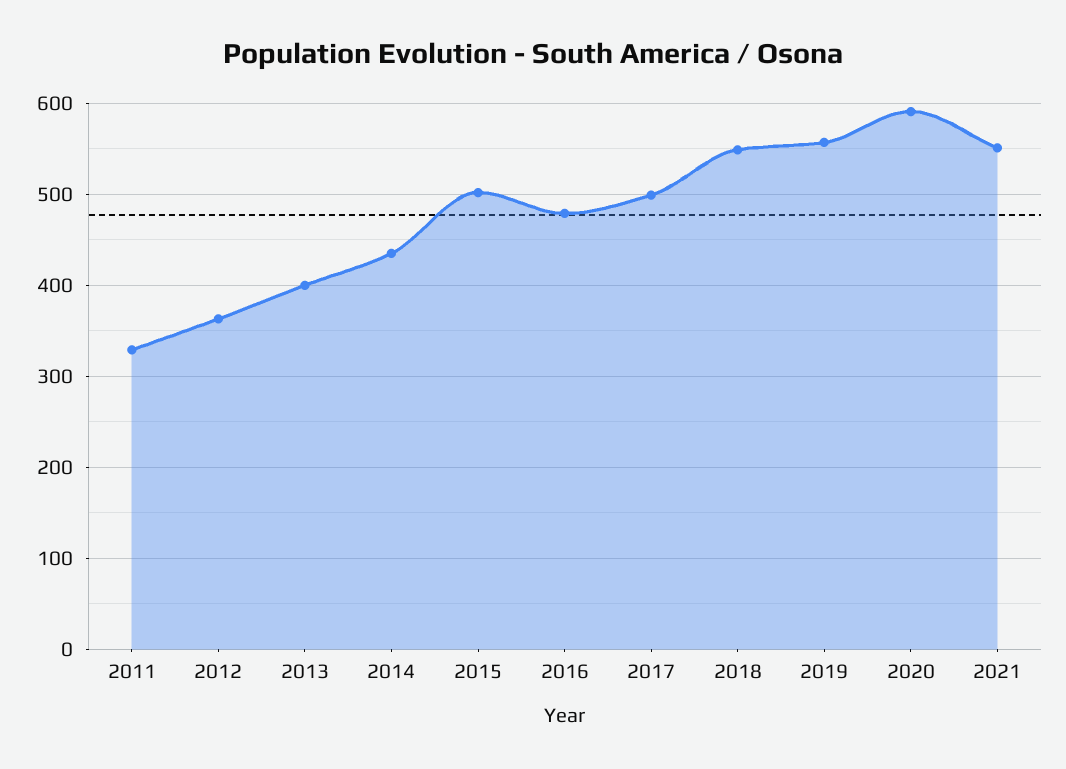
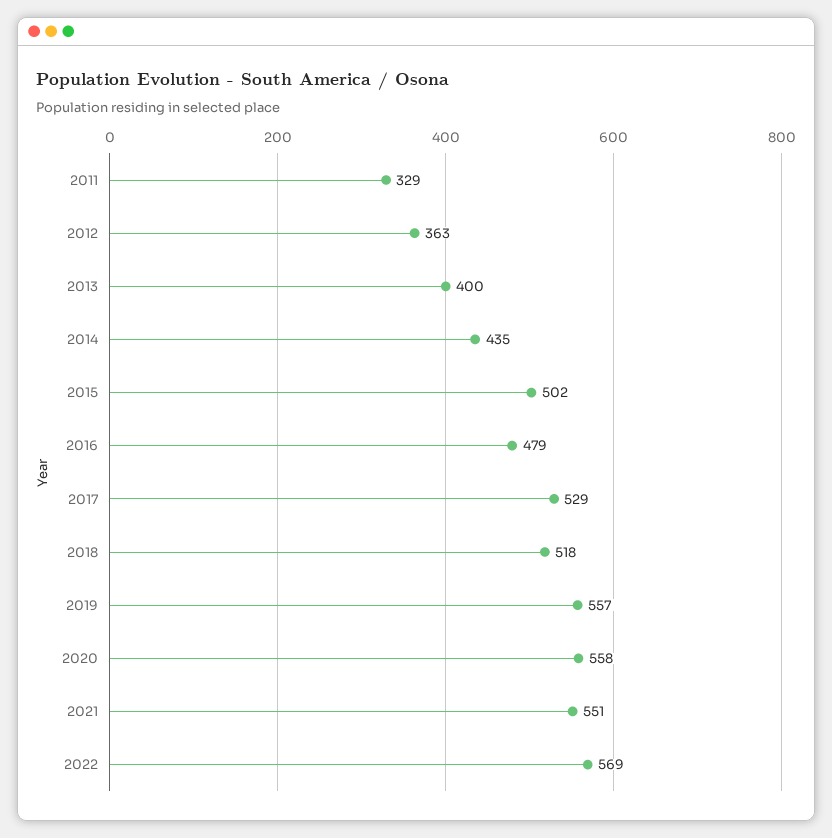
2017: 500 -> 529
2018: 550 -> 518
2020: 590 -> 558
2022: none -> 569

